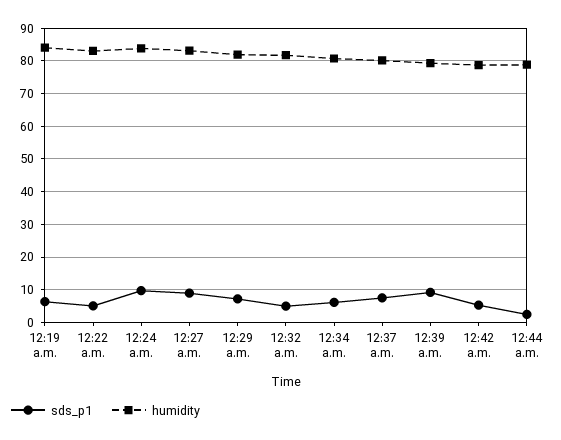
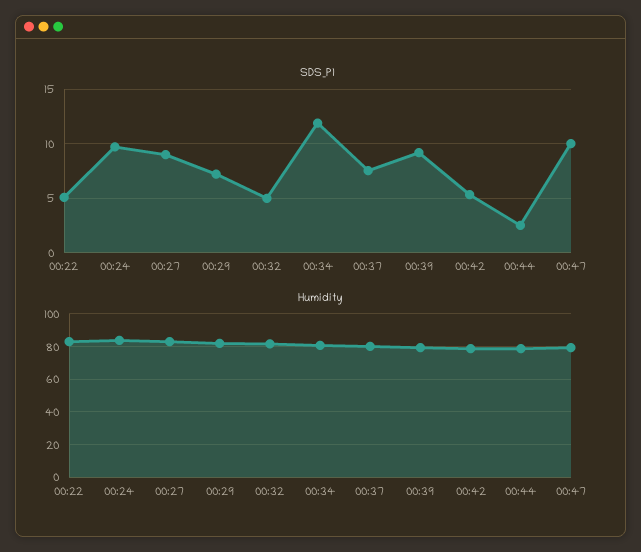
sds_p1, 12:19 a.m.: 6 -> none
humidity, 12:19 a.m.: 84 -> none
sds_p1, 12:34 a.m.: 6 -> 12
sds_p1, 00:47: none -> 10
humidity, 00:47: none -> 80

